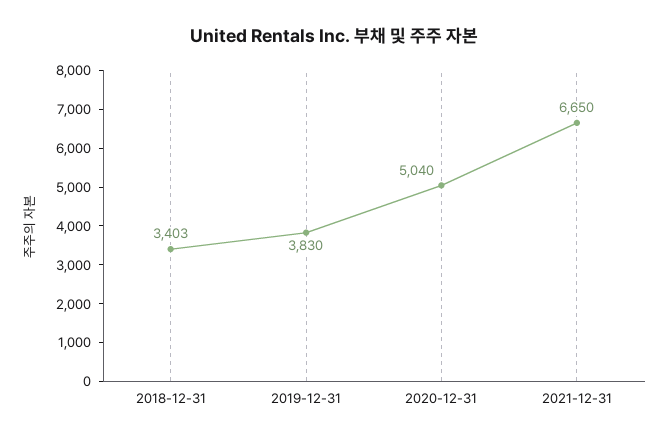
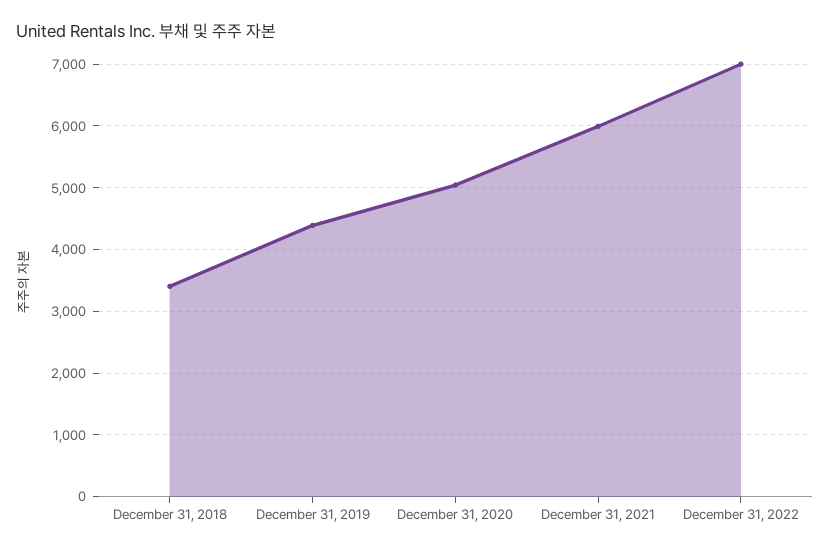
2019-12-31: 3830 -> 4400
2021-12-31: 6650 -> 6000
December 31, 2022: none -> 7000

